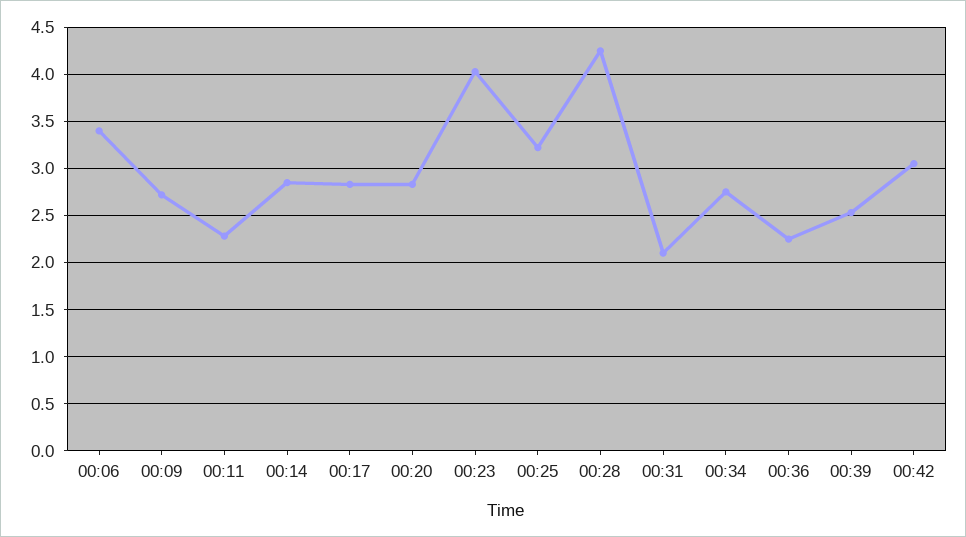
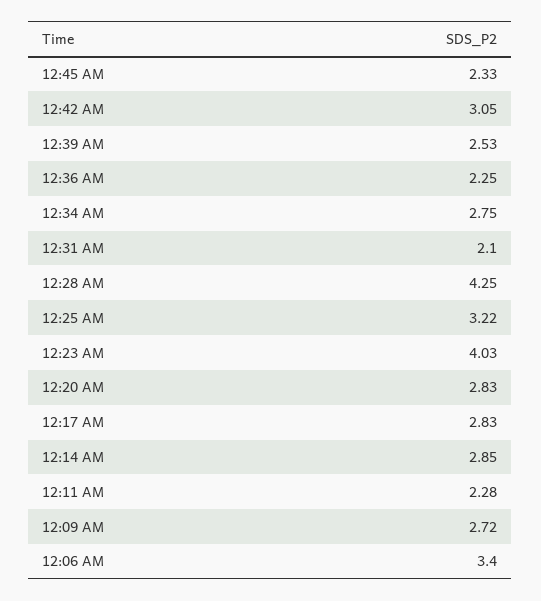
12:45 AM: none -> 2.33

